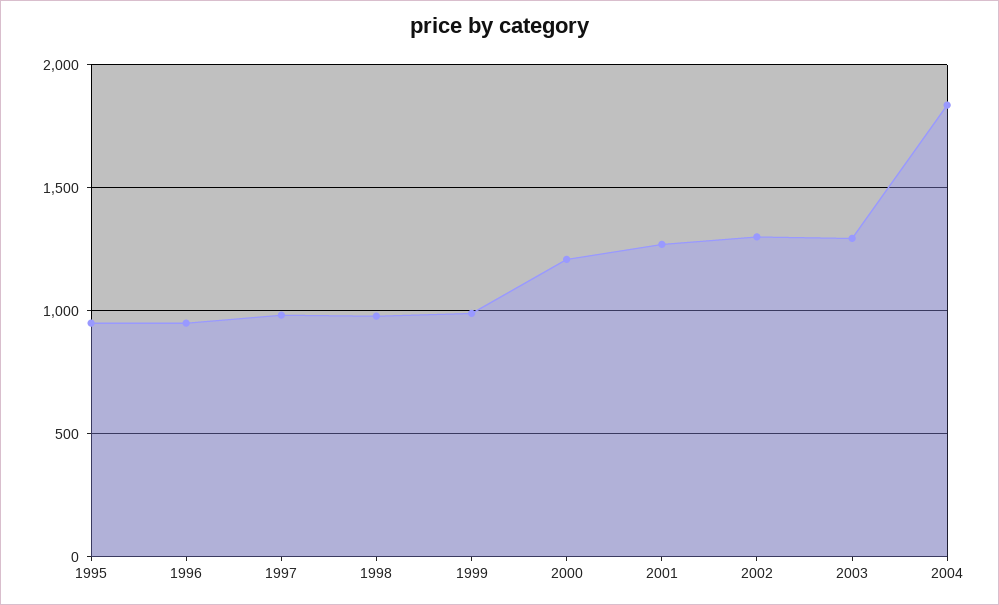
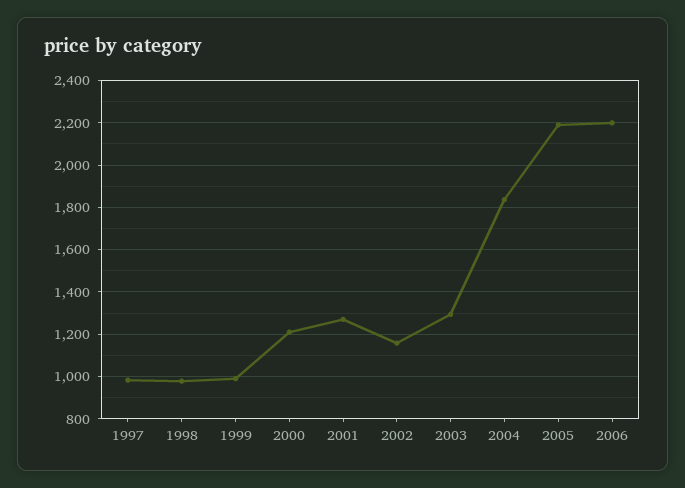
1995: 950 -> none
1996: 950 -> none
2002: 1300 -> 1150
2005: none -> 2200
2006: none -> 2200

